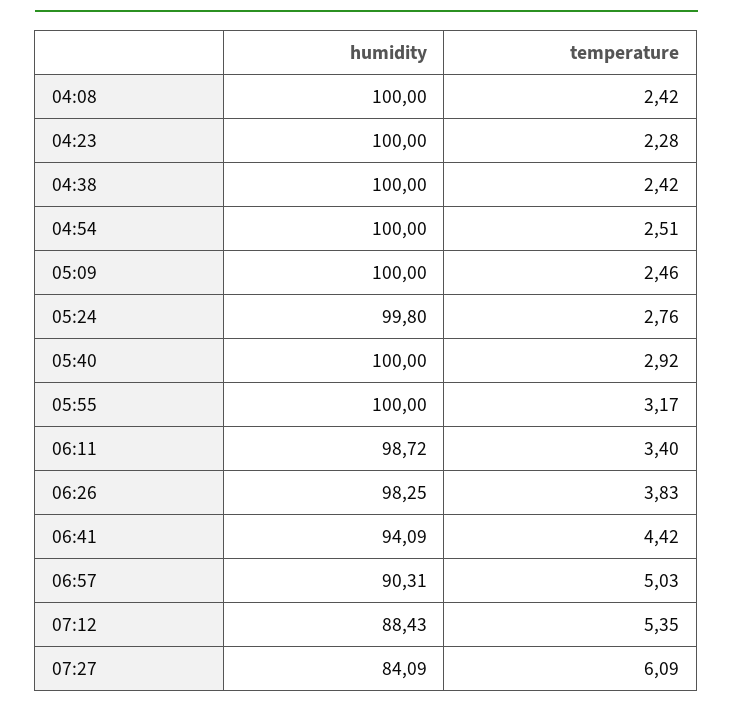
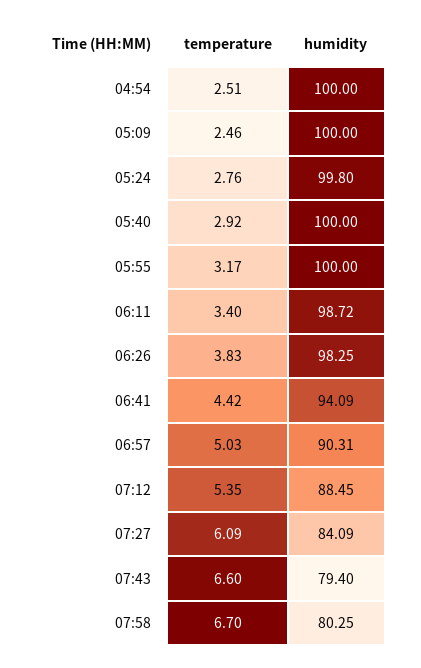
humidity, 04:08: 100 -> none
temperature, 04:08: 2.42 -> none
humidity, 04:23: 100 -> none
temperature, 04:23: 2.28 -> none
humidity, 04:38: 100 -> none
temperature, 04:38: 2.42 -> none
humidity, 07:12: 88.43 -> 88.45
temperature, 07:43: none -> 6.6
humidity, 07:43: none -> 79.4
temperature, 07:58: none -> 6.7
humidity, 07:58: none -> 80.25

